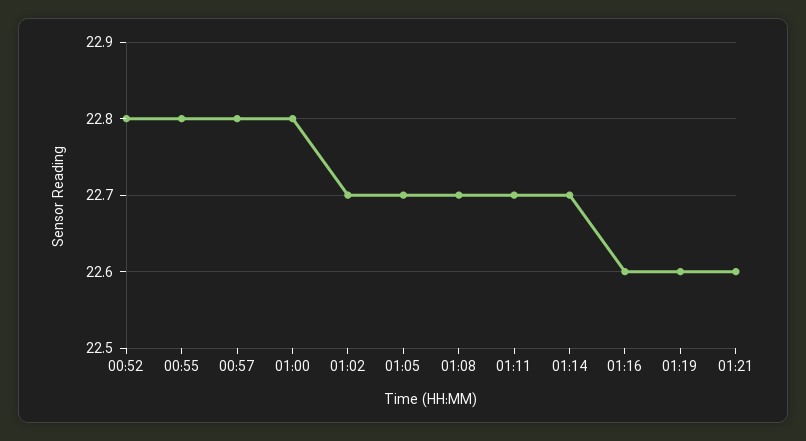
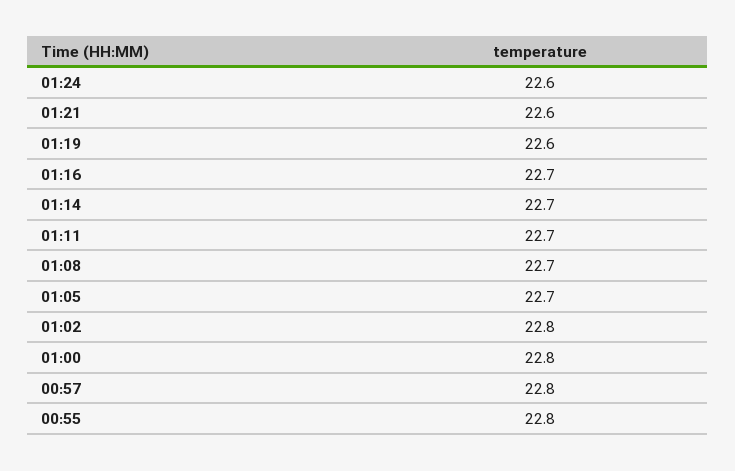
00:52: 22.8 -> none
01:02: 22.7 -> 22.8
01:16: 22.6 -> 22.7
01:24: none -> 22.6

